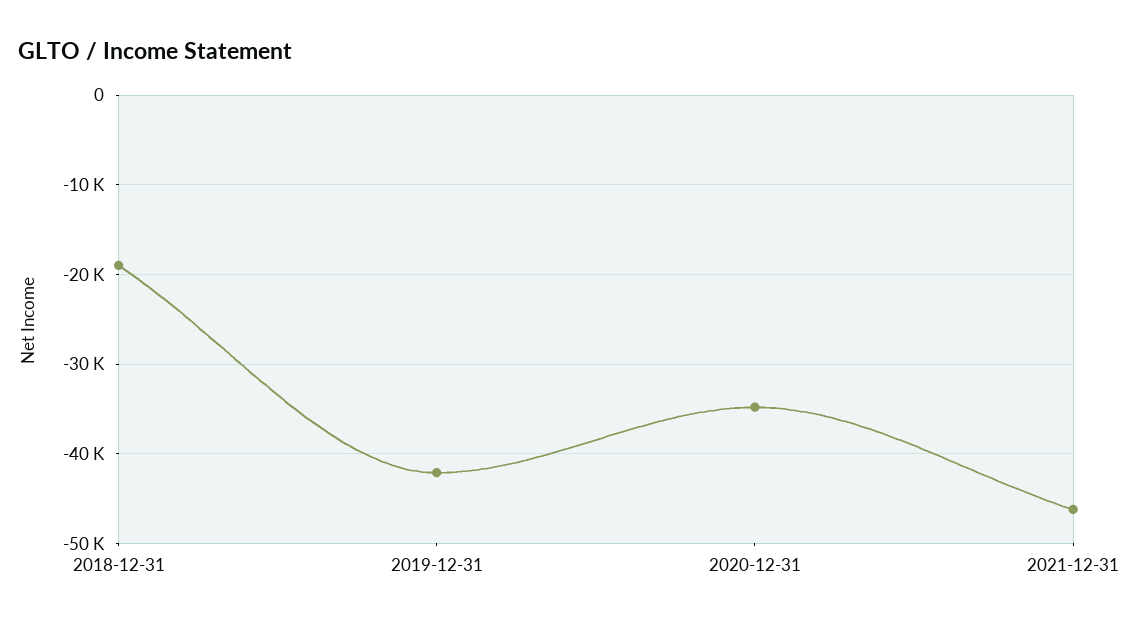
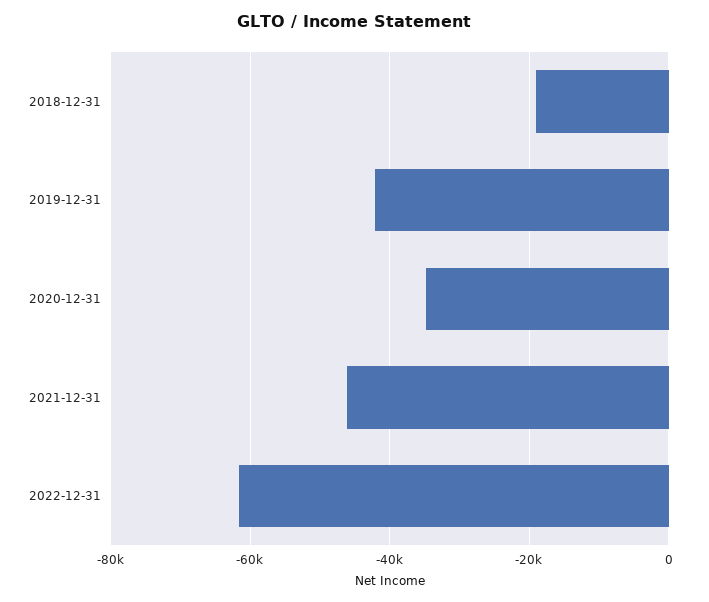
2022-12-31: none -> -62000

